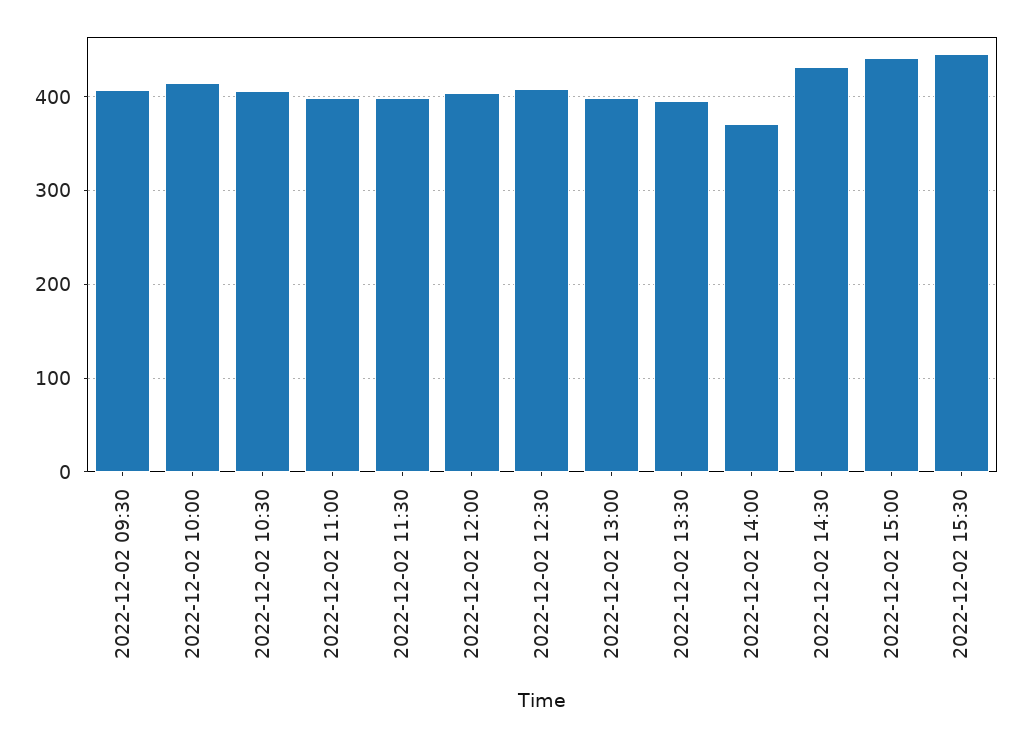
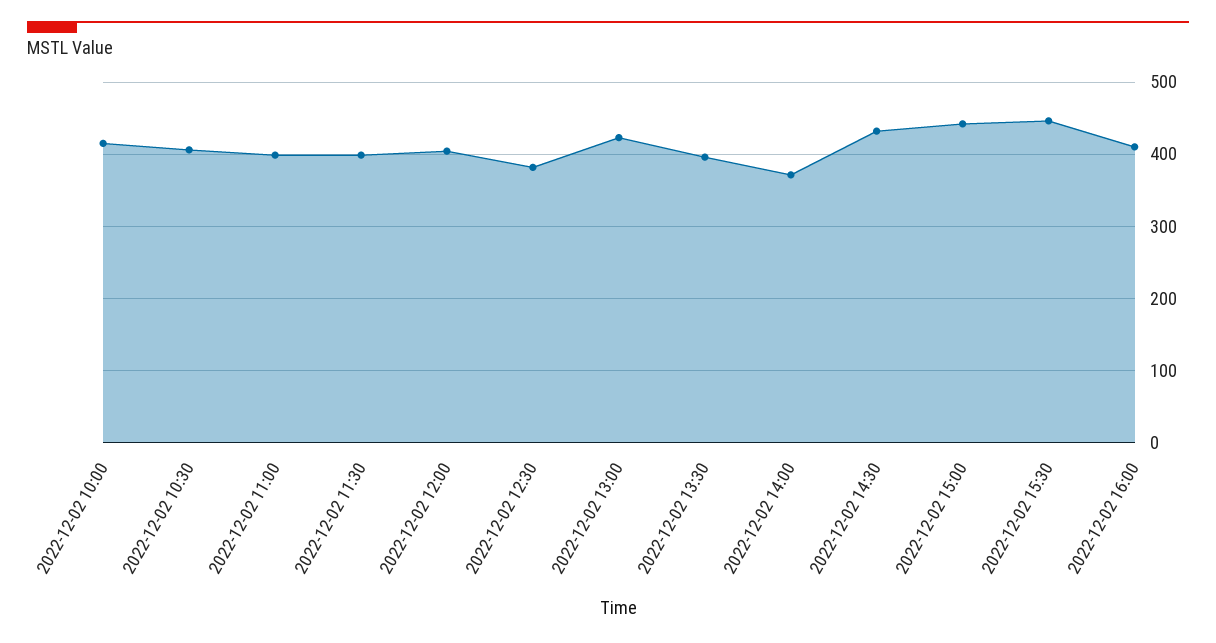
2022-12-02 09:30: 410 -> none
2022-12-02 12:30: 410 -> 380
2022-12-02 13:00: 400 -> 420
2022-12-02 16:00: none -> 410

